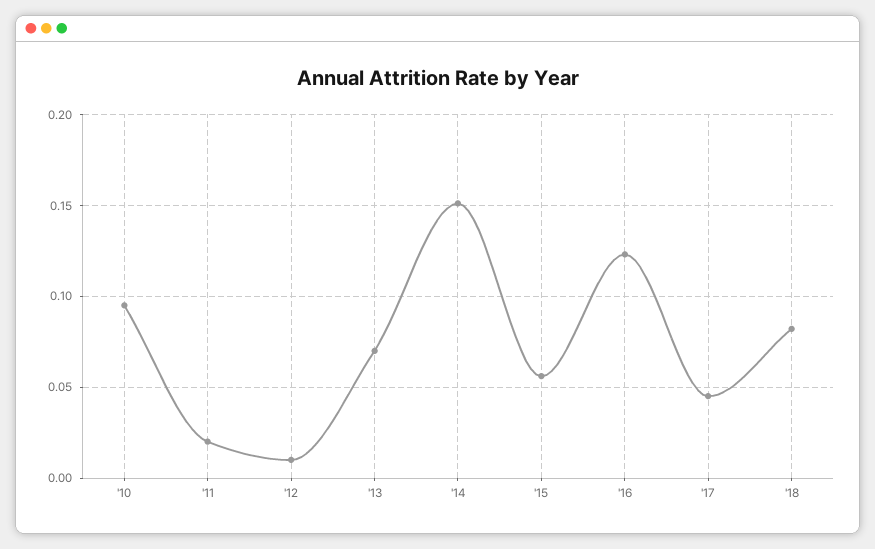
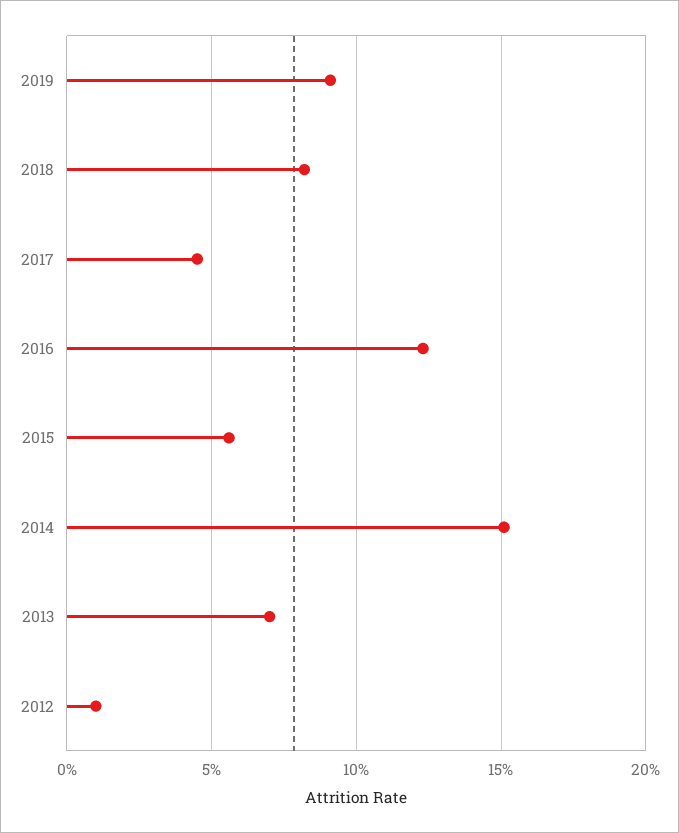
'10: 0.095 -> none
'11: 0.02 -> none
2019: none -> 0.09

